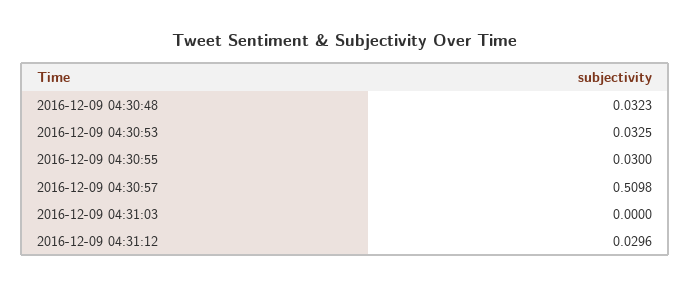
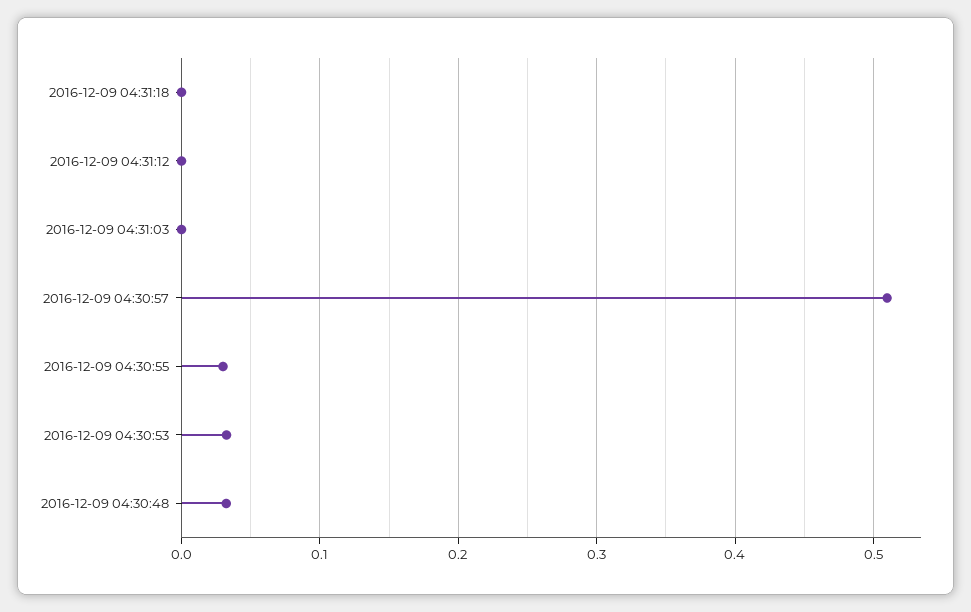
2016-12-09 04:31:12: 0.0296 -> 0
2016-12-09 04:31:18: none -> 0

